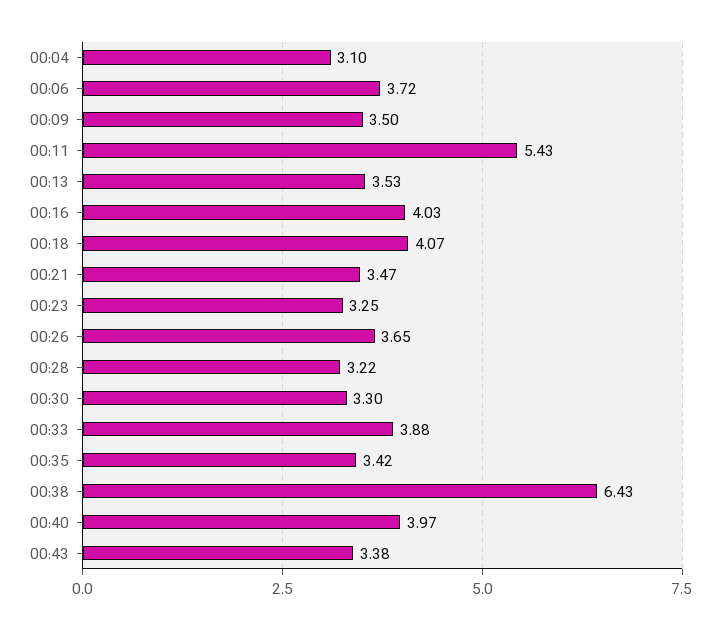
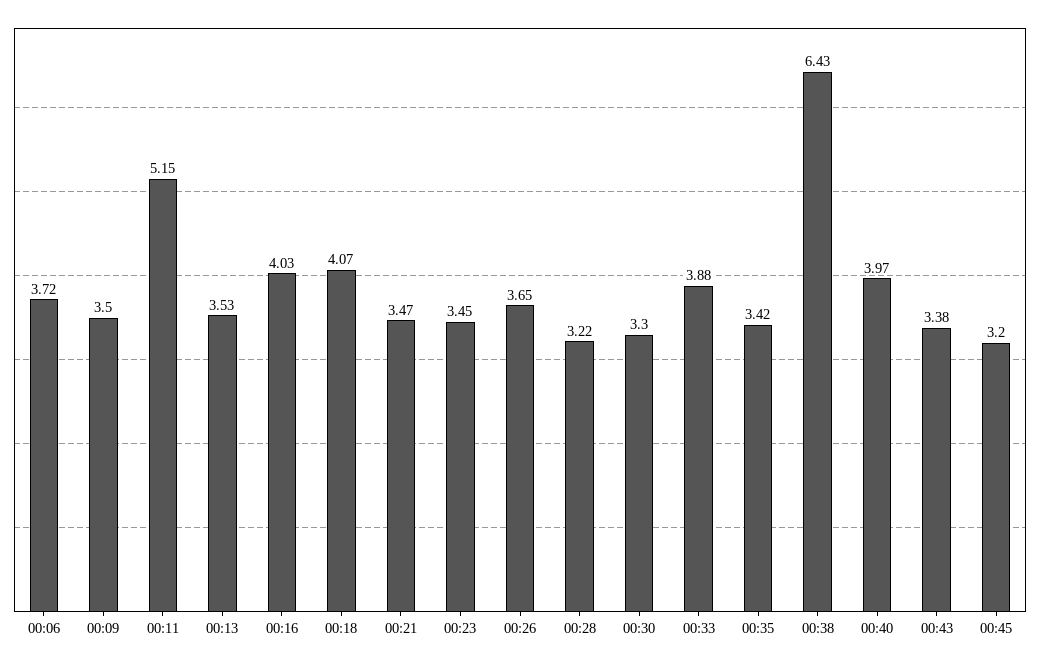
00:04: 3.1 -> none
00:11: 5.43 -> 5.15
00:23: 3.25 -> 3.45
00:45: none -> 3.2

